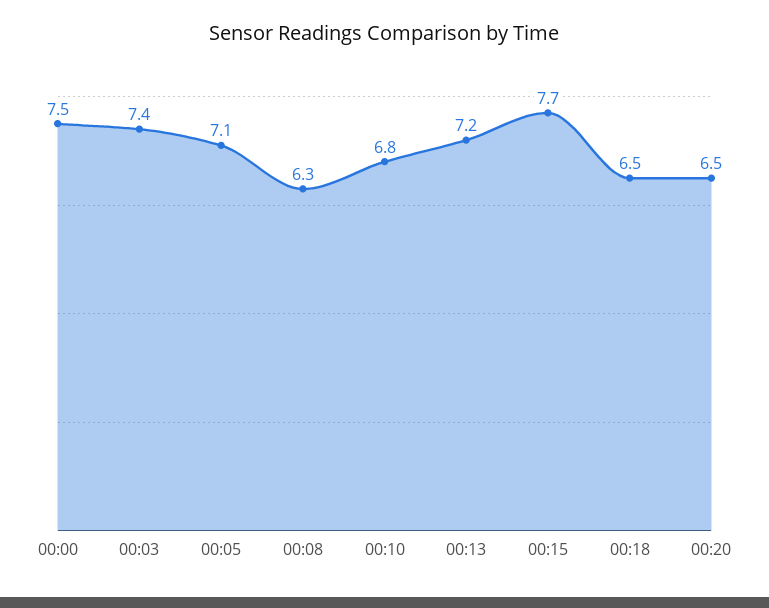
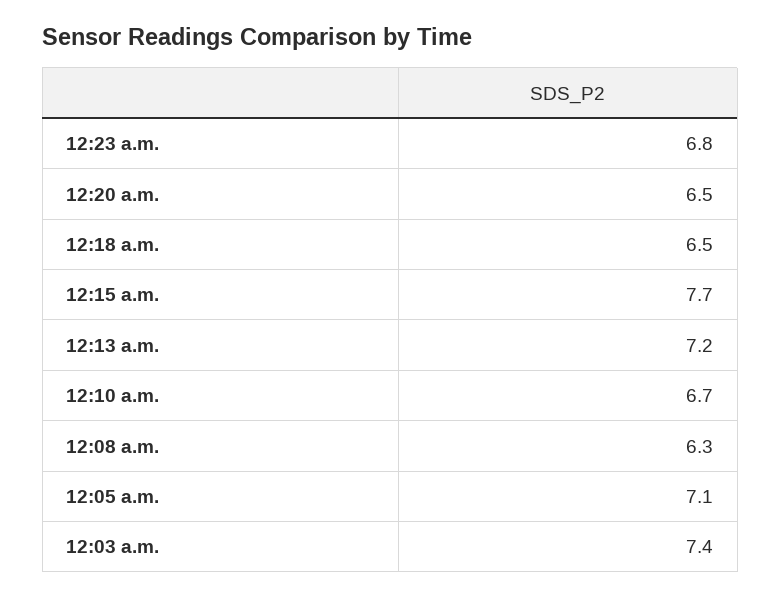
00:00: 7.5 -> none
00:10: 6.8 -> 6.7
12:23 a.m.: none -> 6.8

